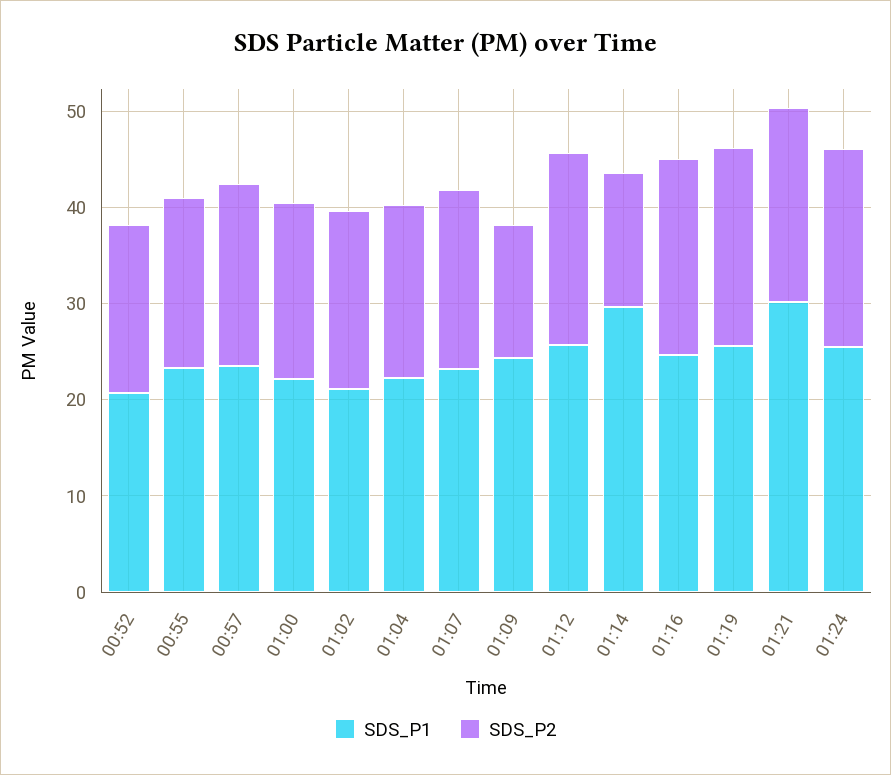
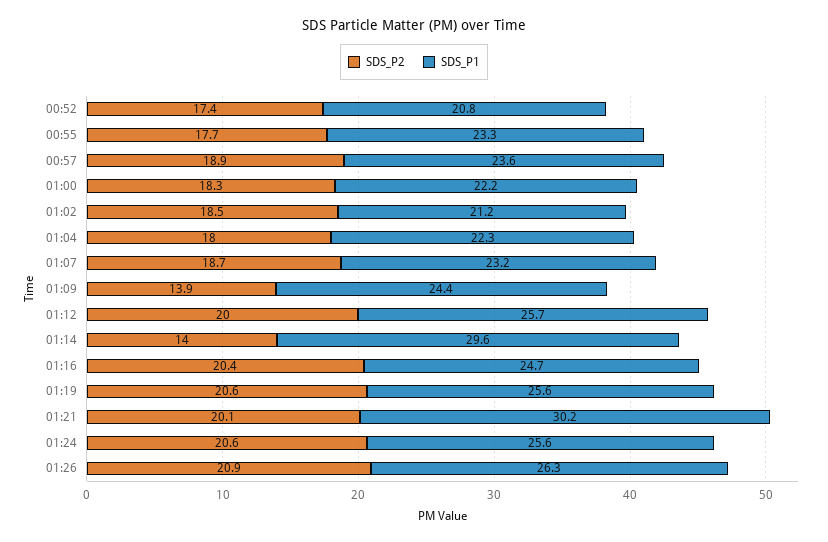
SDS_P2, 01:26: none -> 20.9
SDS_P1, 01:26: none -> 26.3

